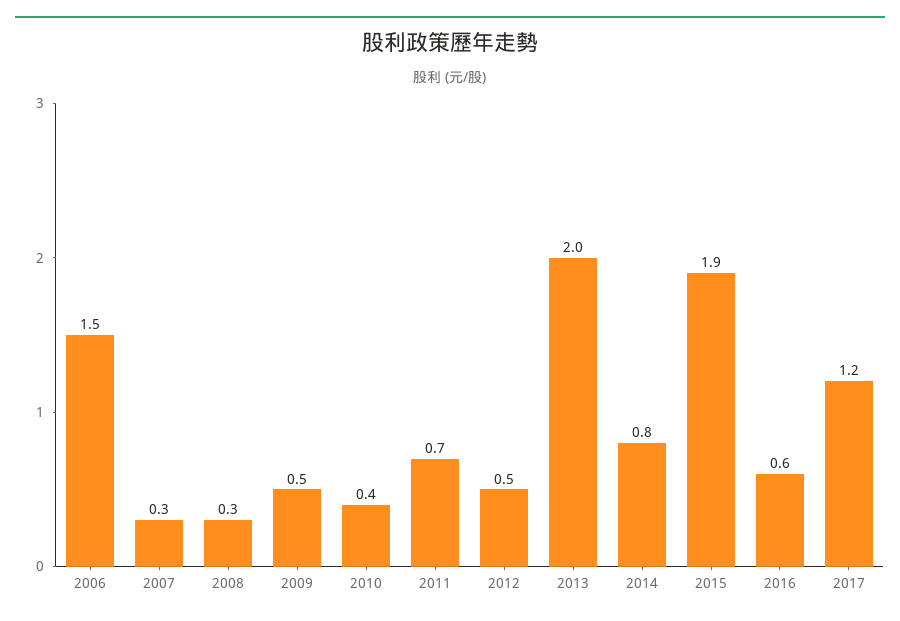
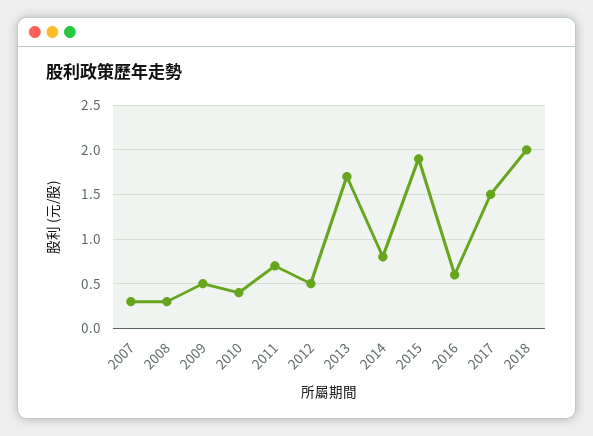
2006: 1.5 -> none
2013: 2 -> 1.7
2017: 1.2 -> 1.5
2018: none -> 2

